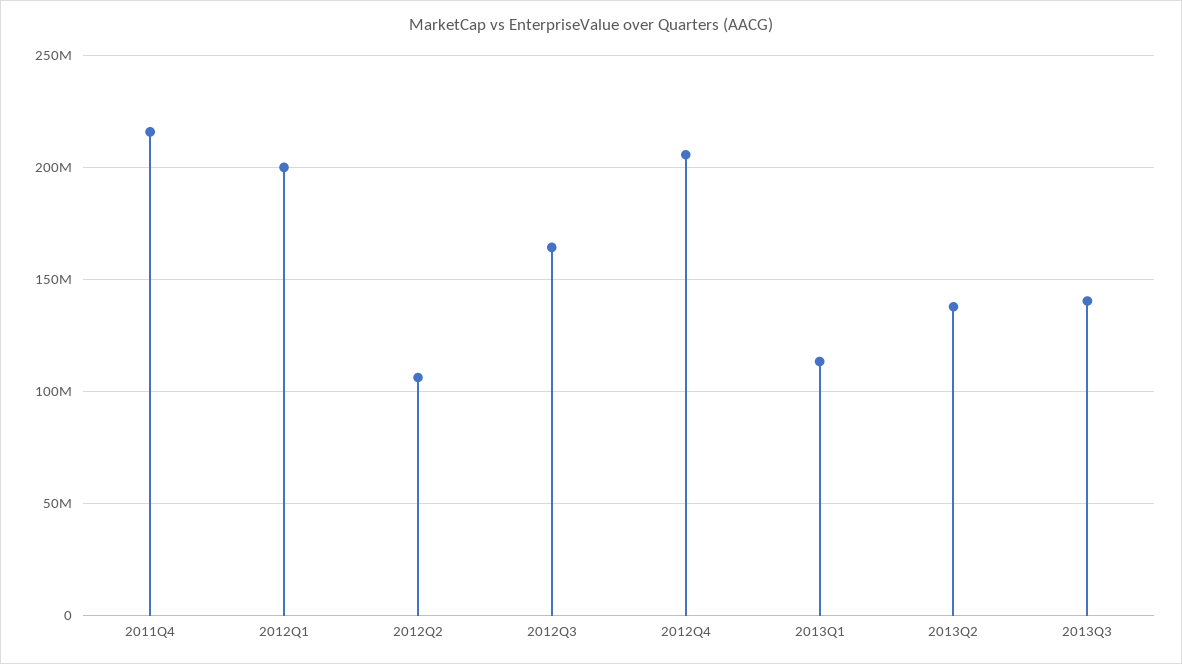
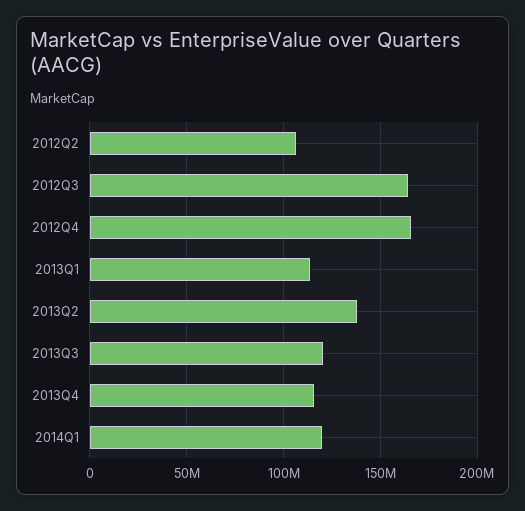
2011Q4: 215000000 -> none
2012Q1: 200000000 -> none
2012Q4: 205000000 -> 165000000
2013Q3: 140000000 -> 120000000
2013Q4: none -> 115000000
2014Q1: none -> 120000000

